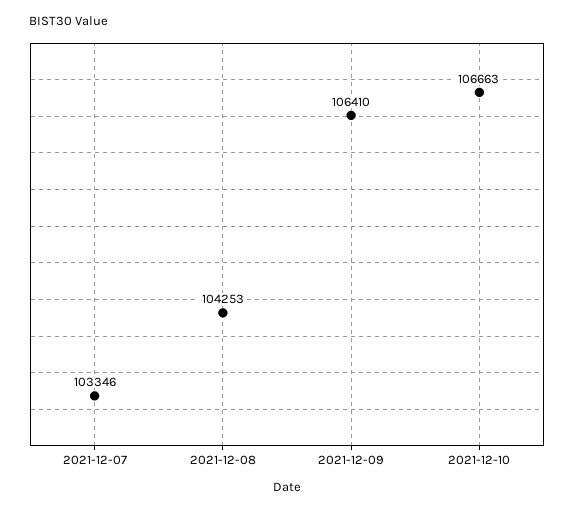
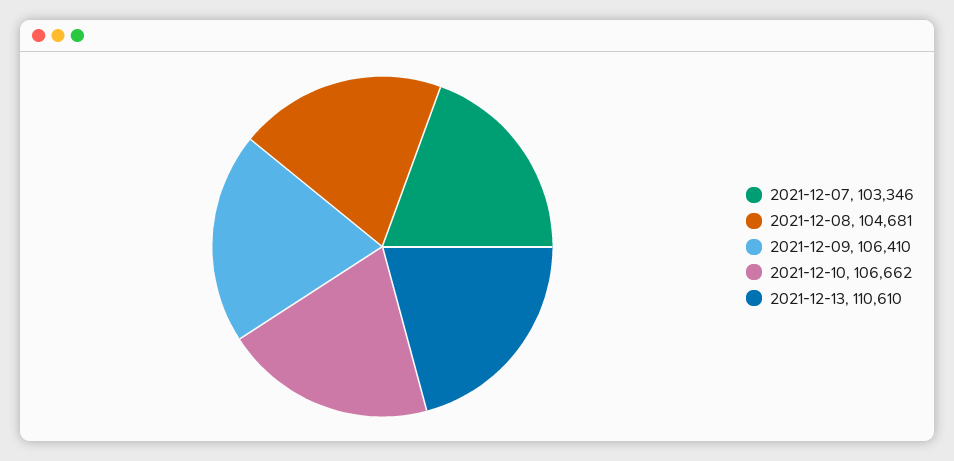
2021-12-08: 104253 -> 104681
2021-12-10: 106663 -> 106662
2021-12-13: none -> 110610

